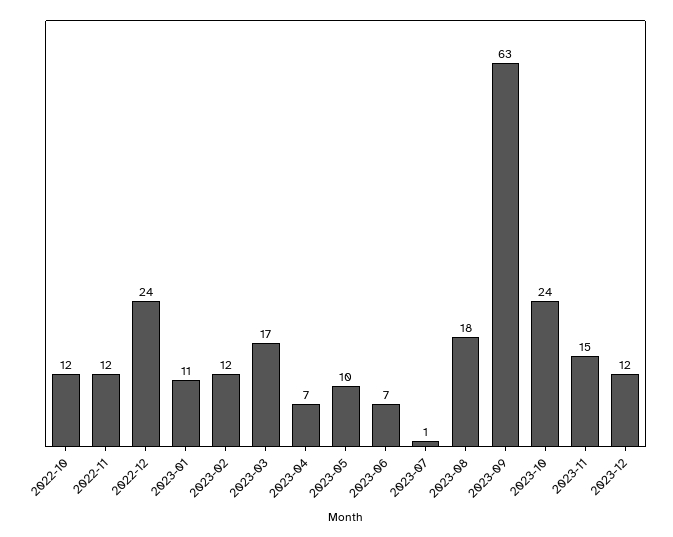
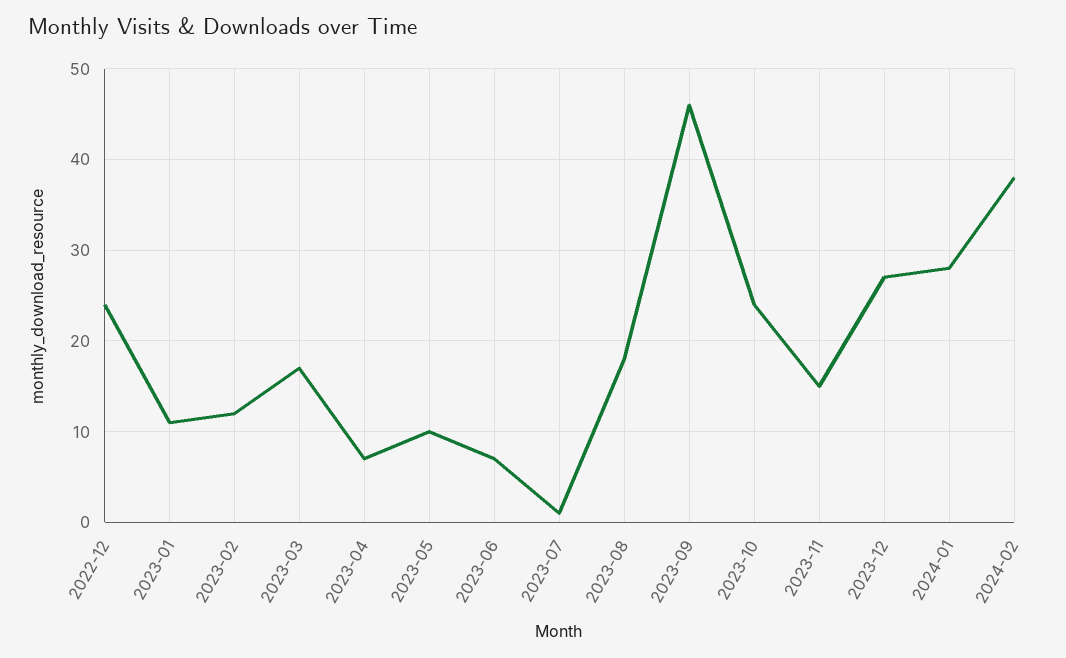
2022-10: 12 -> none
2022-11: 12 -> none
2023-09: 63 -> 46
2023-12: 12 -> 27
2024-01: none -> 28
2024-02: none -> 38

